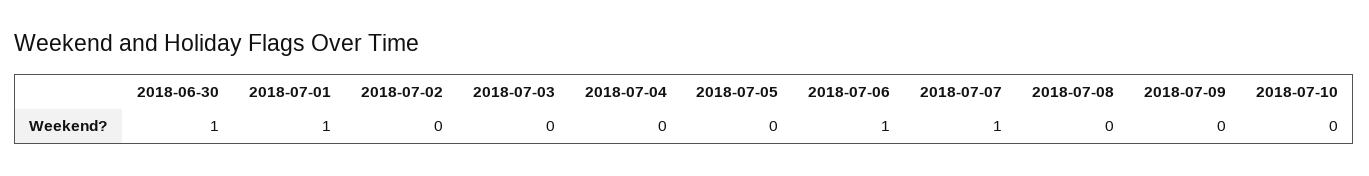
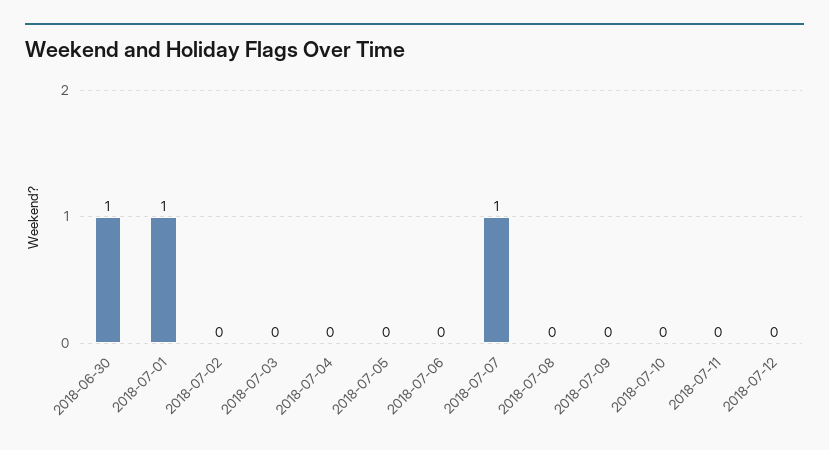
2018-07-06: 1 -> 0
2018-07-11: none -> 0
2018-07-12: none -> 0

